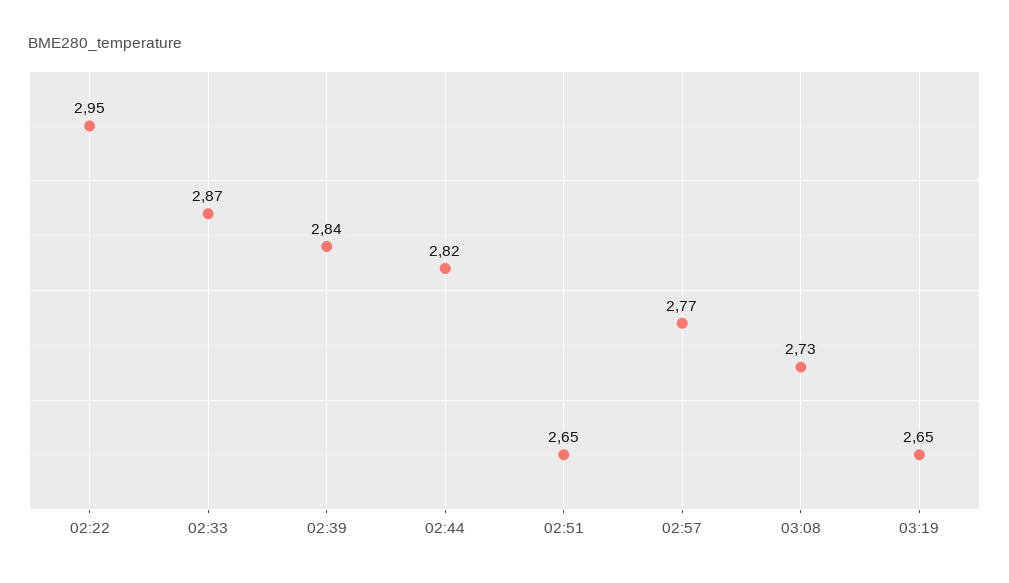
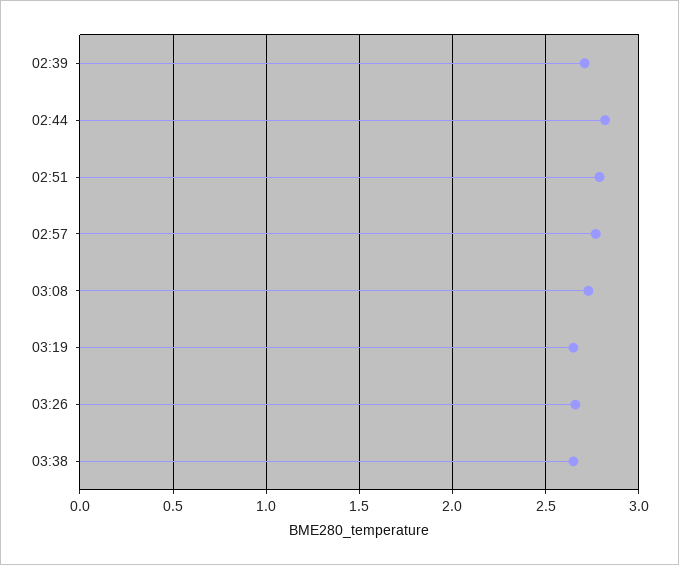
02:22: 2.95 -> none
02:33: 2.87 -> none
02:39: 2.84 -> 2.7
02:51: 2.65 -> 2.8
03:26: none -> 2.65
03:38: none -> 2.65

